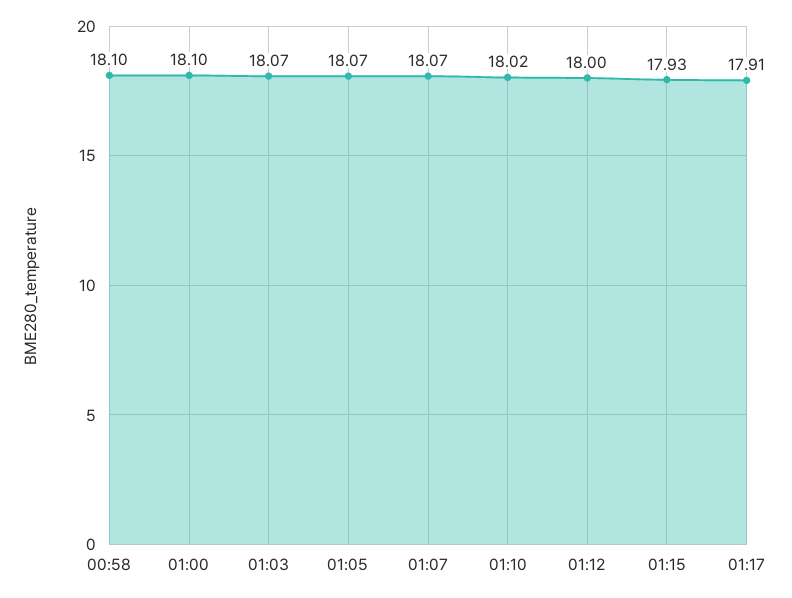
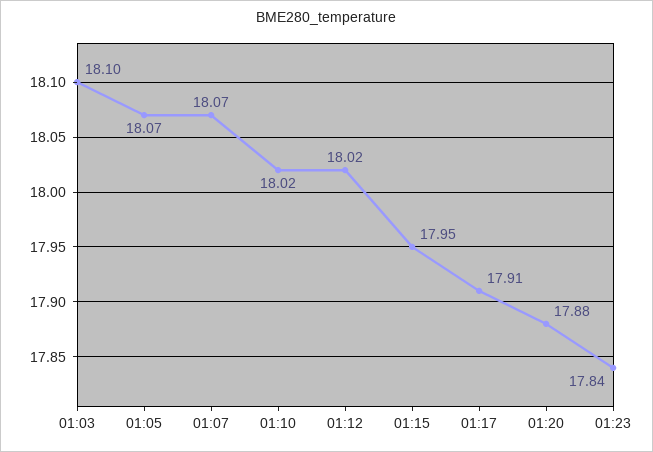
00:58: 18.1 -> none
01:00: 18.1 -> none
01:03: 18.07 -> 18.1
01:12: 18 -> 18.02
01:15: 17.93 -> 17.95
01:20: none -> 17.88
01:23: none -> 17.84

